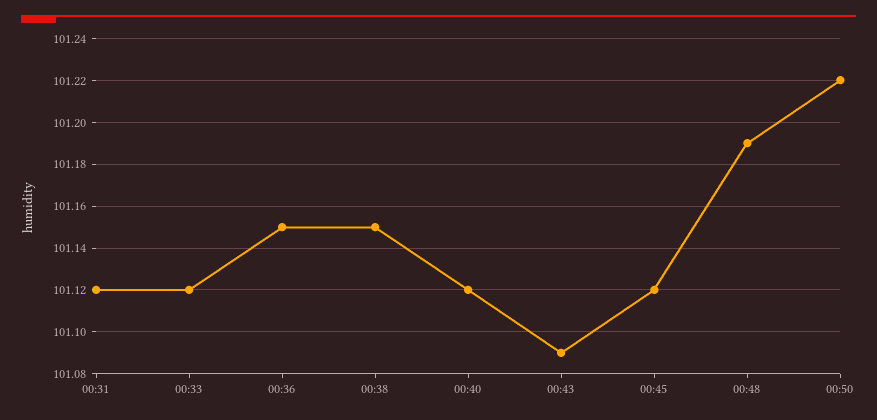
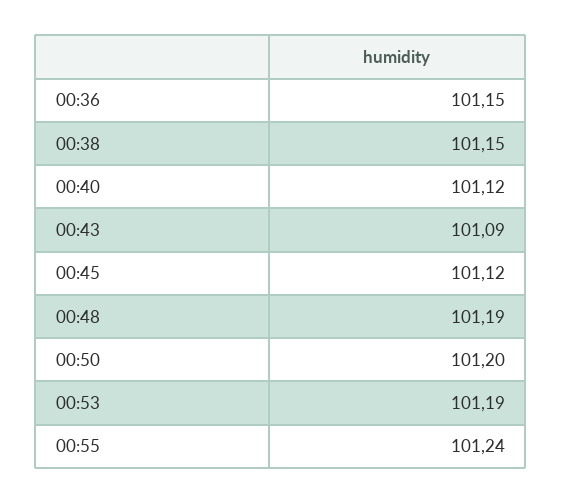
00:31: 101.12 -> none
00:33: 101.12 -> none
00:50: 101.22 -> 101.2
00:53: none -> 101.19
00:55: none -> 101.24

